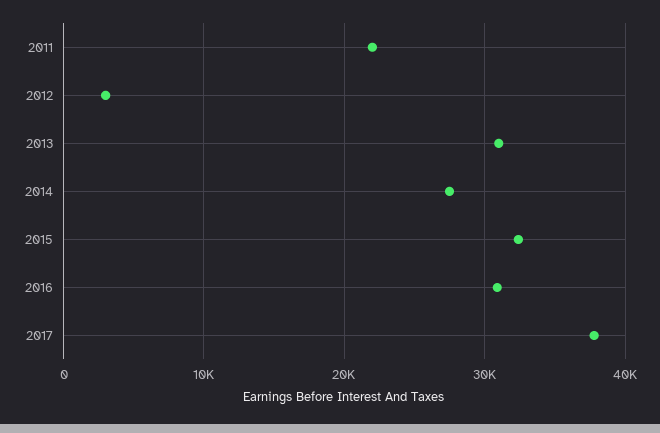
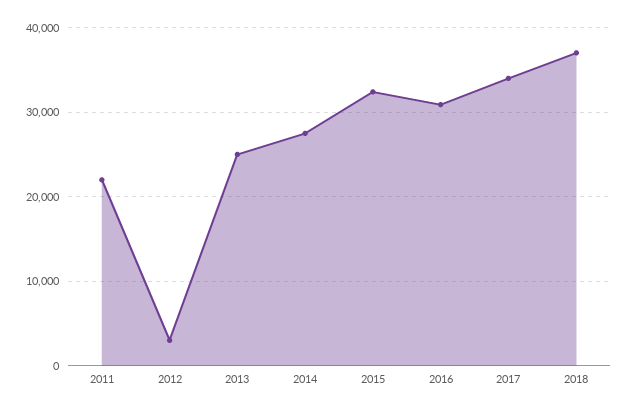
2013: 31000 -> 25000
2017: 38000 -> 34000
2018: none -> 37000

